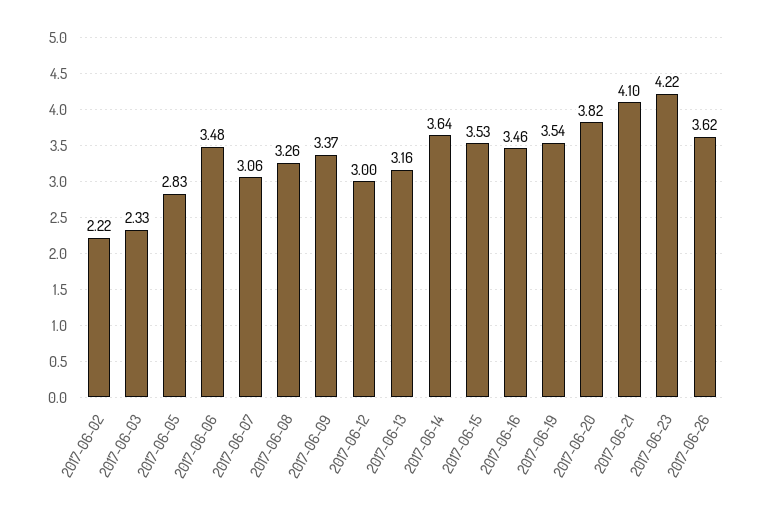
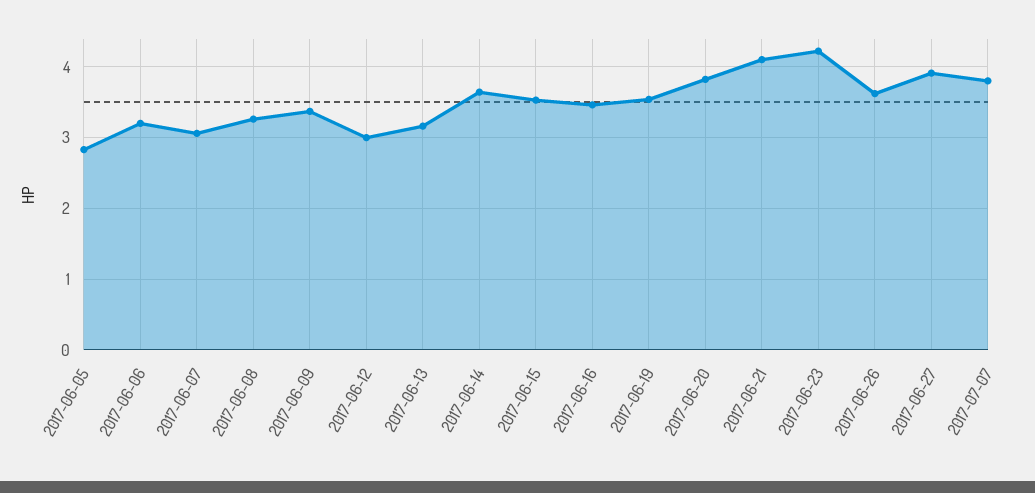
2017-06-02: 2.22 -> none
2017-06-03: 2.33 -> none
2017-06-06: 3.48 -> 3.2
2017-06-27: none -> 3.9
2017-07-07: none -> 3.8

